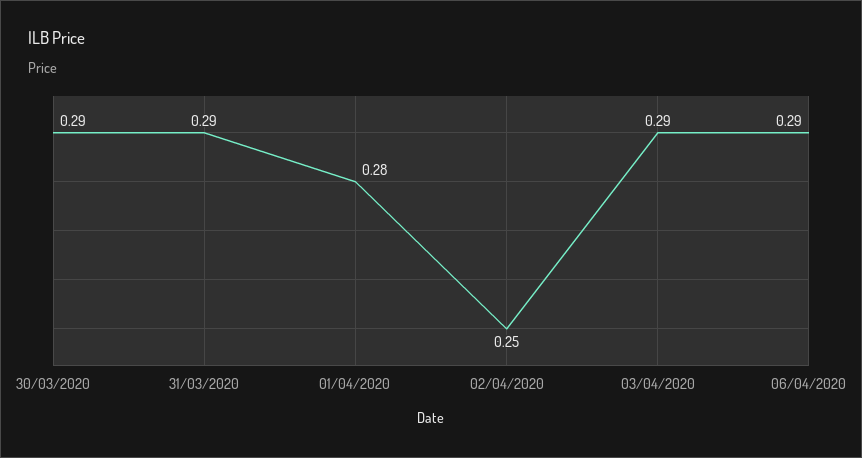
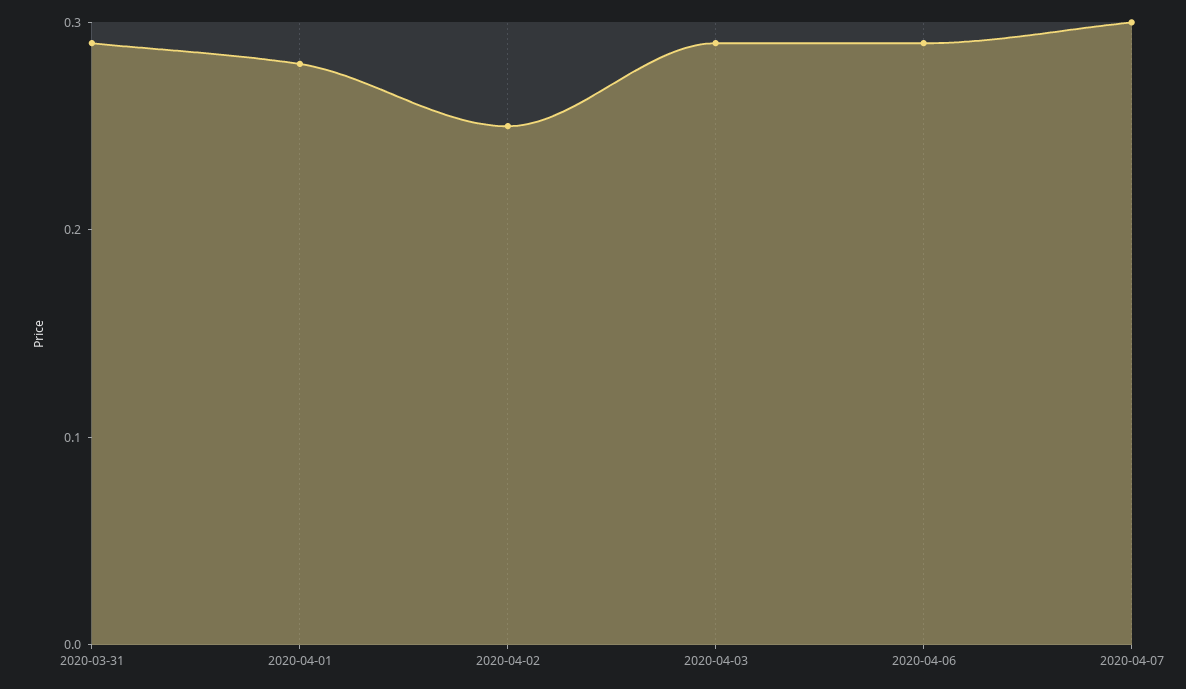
30/03/2020: 0.29 -> none
2020-04-07: none -> 0.3

